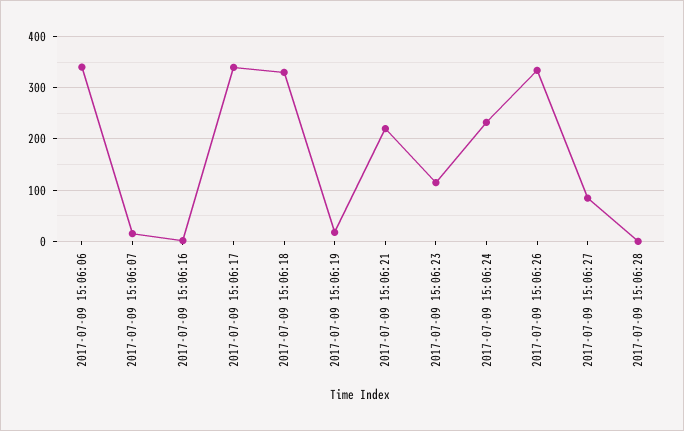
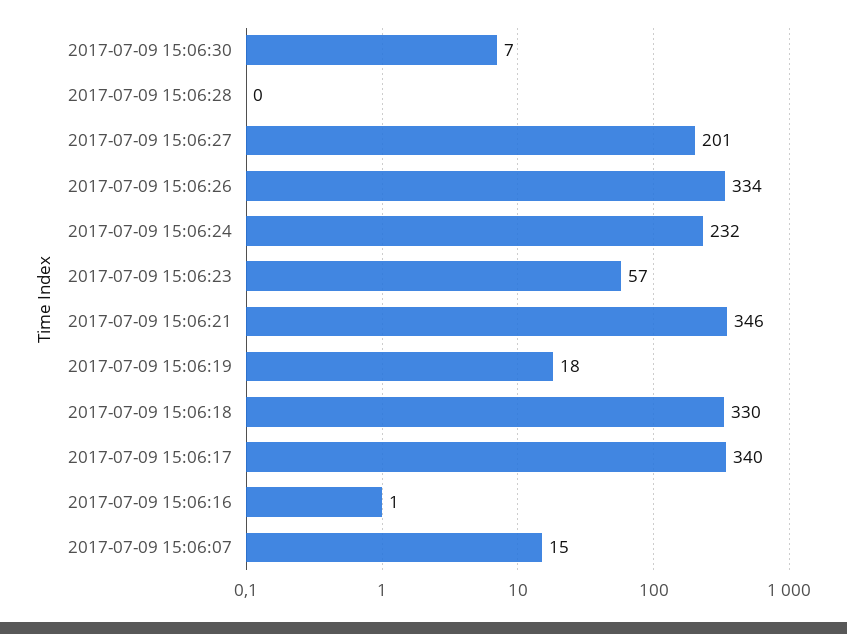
2017-07-09 15:06:06: 340 -> none
2017-07-09 15:06:21: 220 -> 346
2017-07-09 15:06:23: 120 -> 57
2017-07-09 15:06:27: 80 -> 201
2017-07-09 15:06:30: none -> 7

